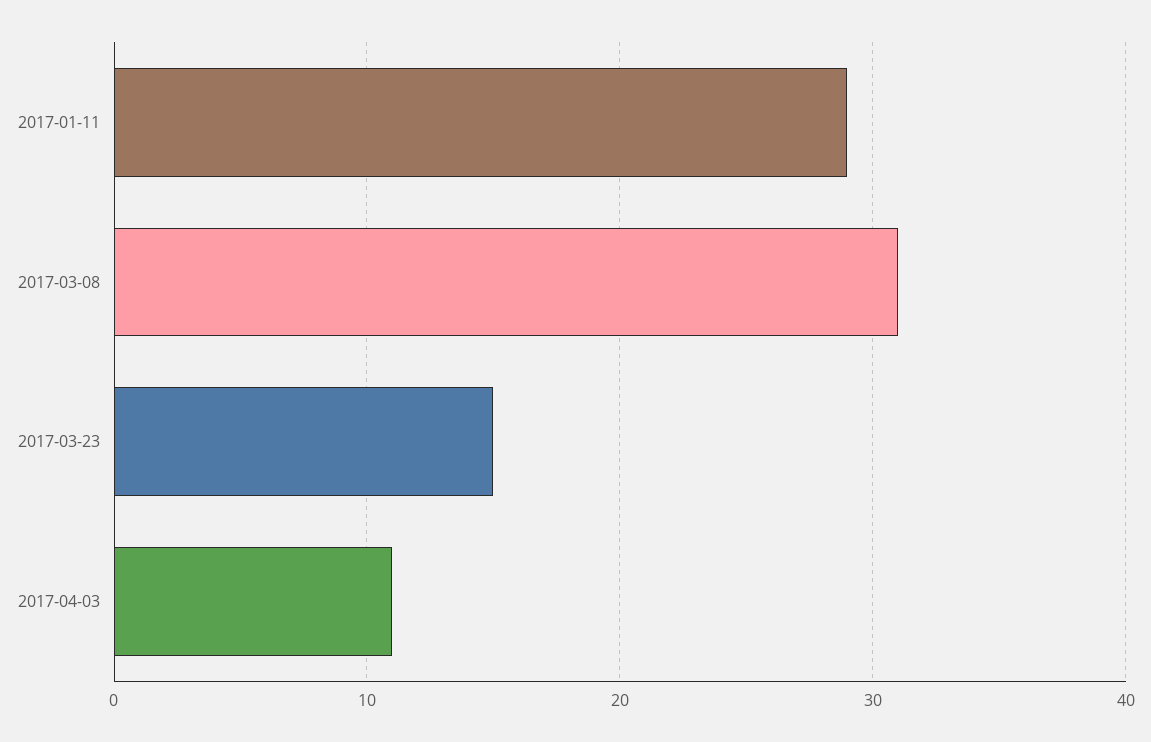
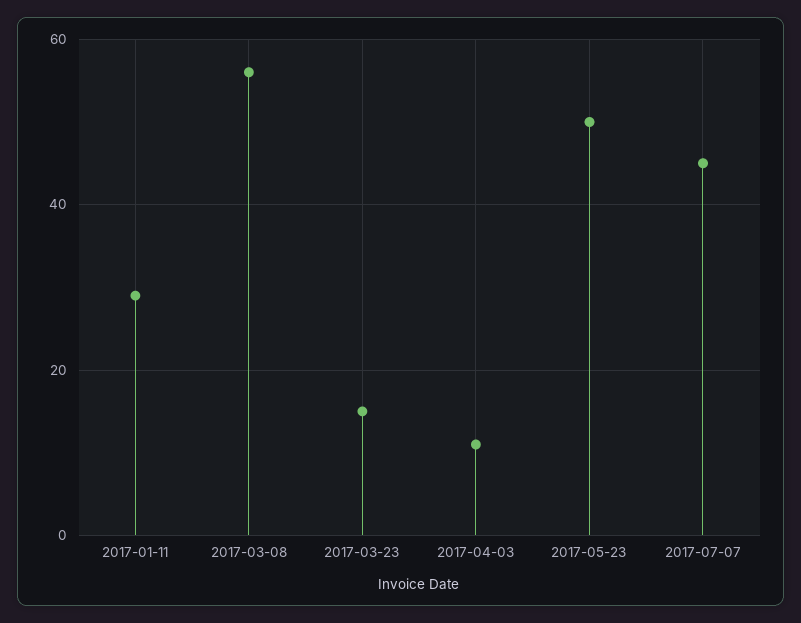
2017-03-08: 31 -> 55
2017-05-23: none -> 50
2017-07-07: none -> 45

